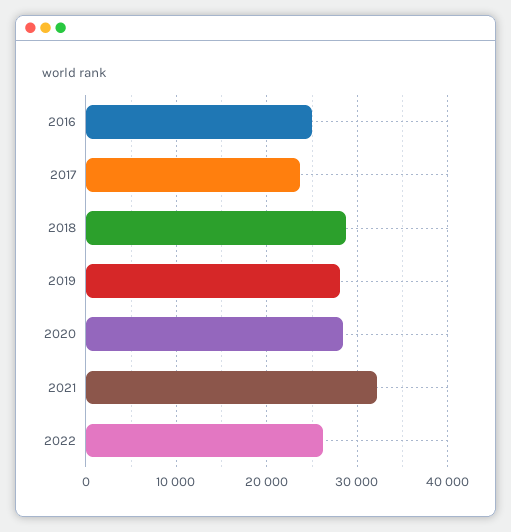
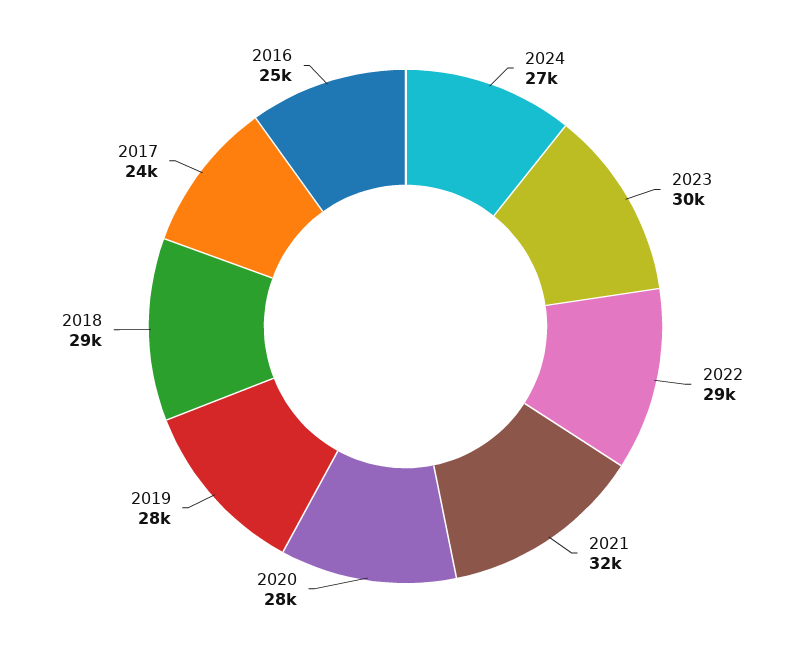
2022: 26000 -> 29000
2024: none -> 27000
2023: none -> 30000

